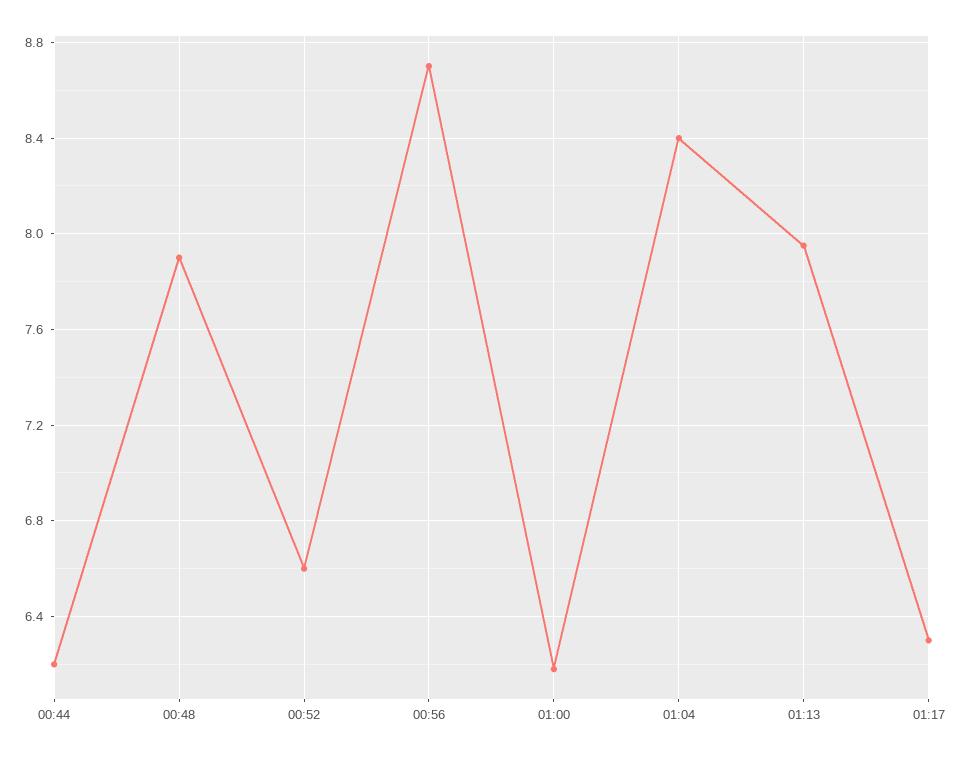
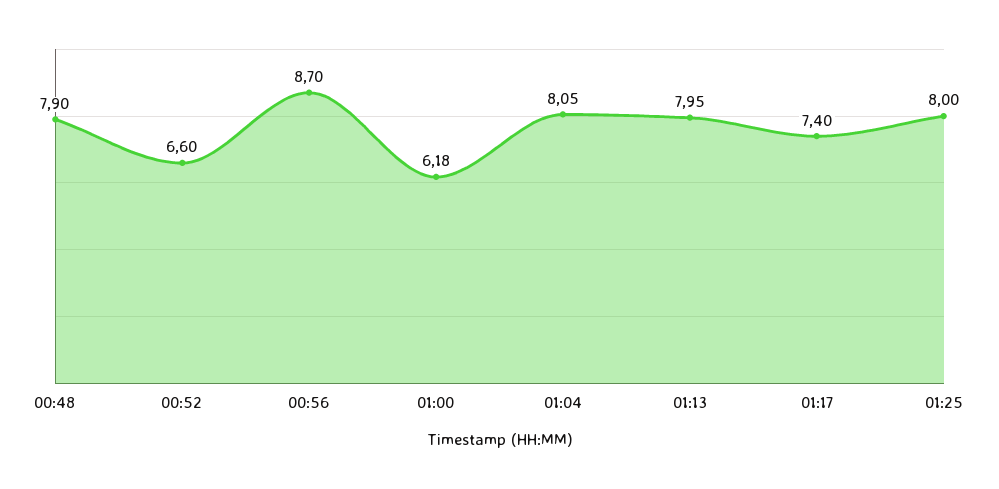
00:44: 6.2 -> none
01:04: 8.4 -> 8.05
01:17: 6.3 -> 7.4
01:25: none -> 8

